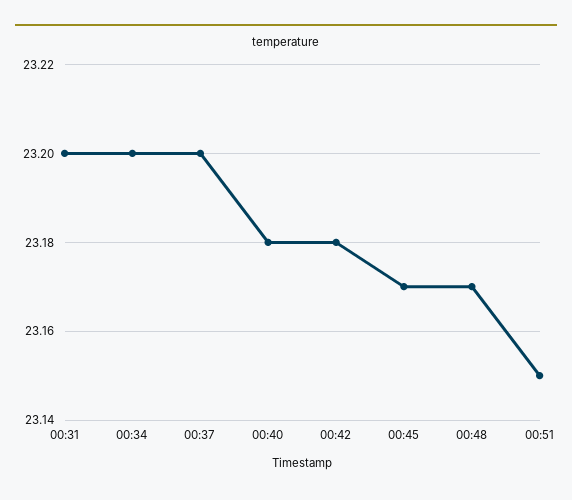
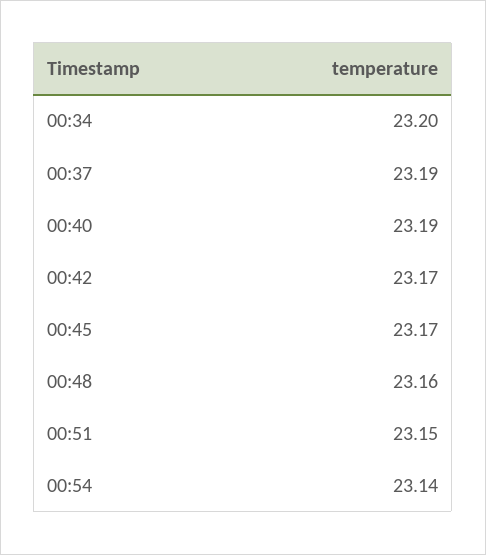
00:31: 23.2 -> none
00:37: 23.2 -> 23.19
00:40: 23.18 -> 23.19
00:42: 23.18 -> 23.17
00:48: 23.17 -> 23.16
00:54: none -> 23.14

